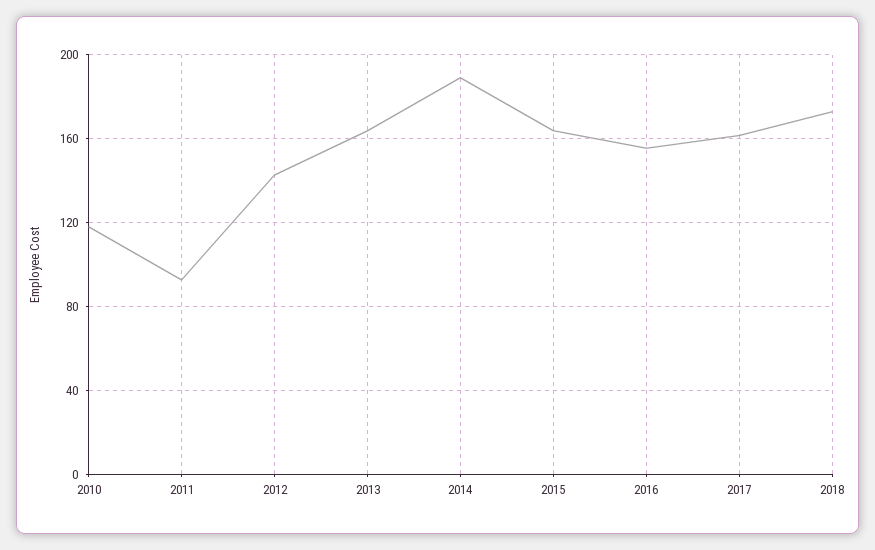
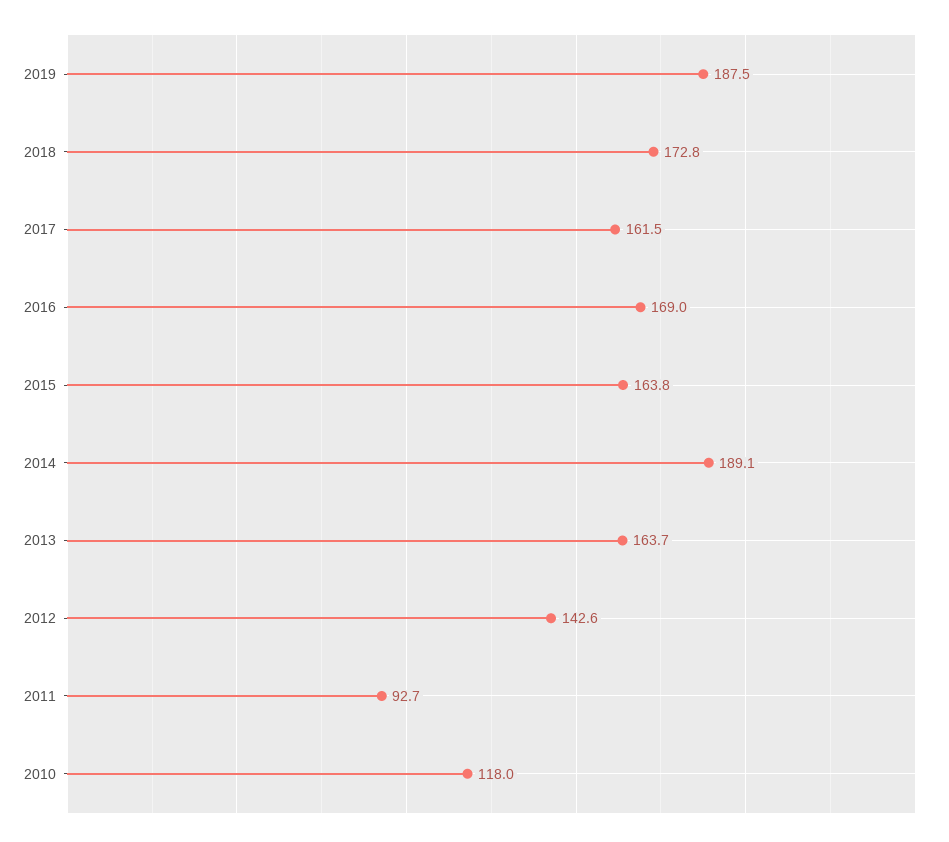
2016: 155 -> 169
2019: none -> 187.5

